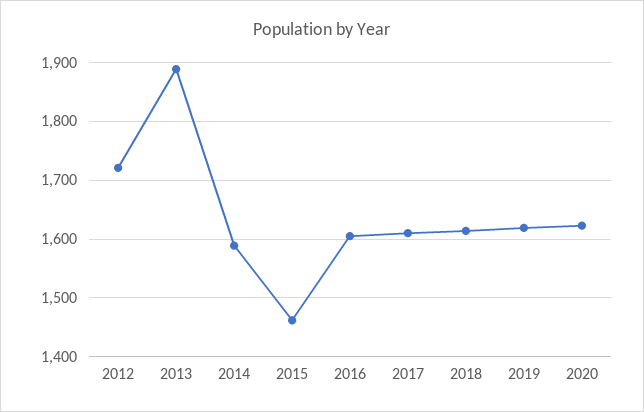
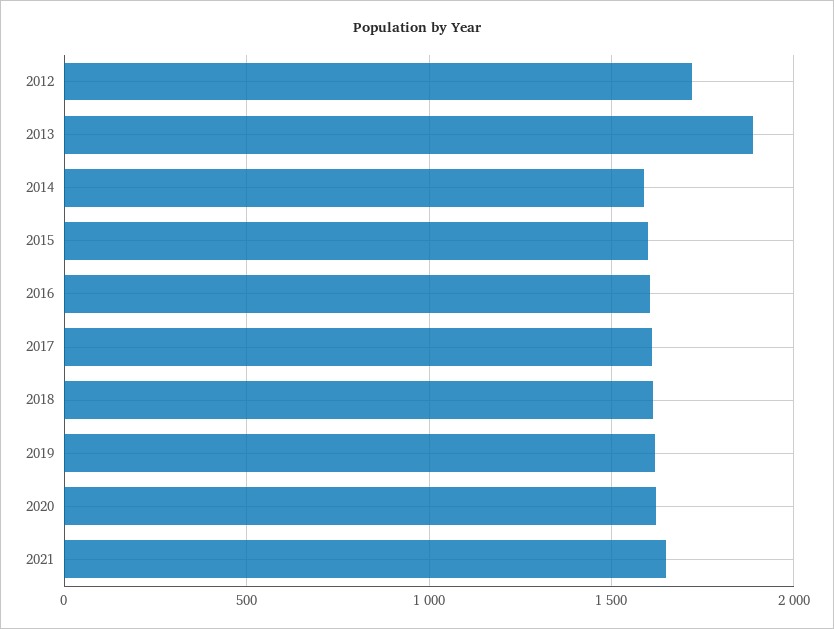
2015: 1460 -> 1600
2021: none -> 1650

